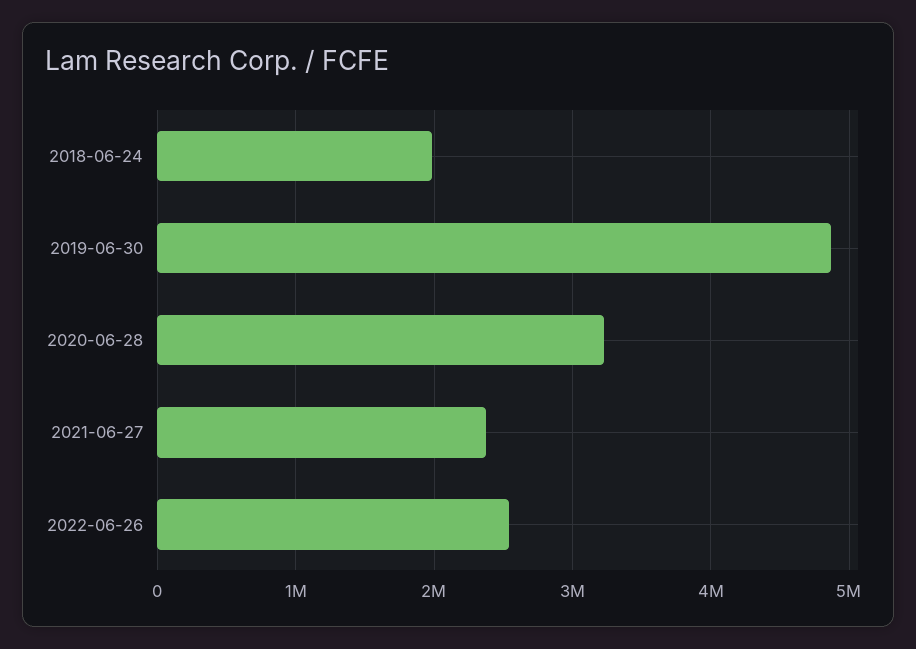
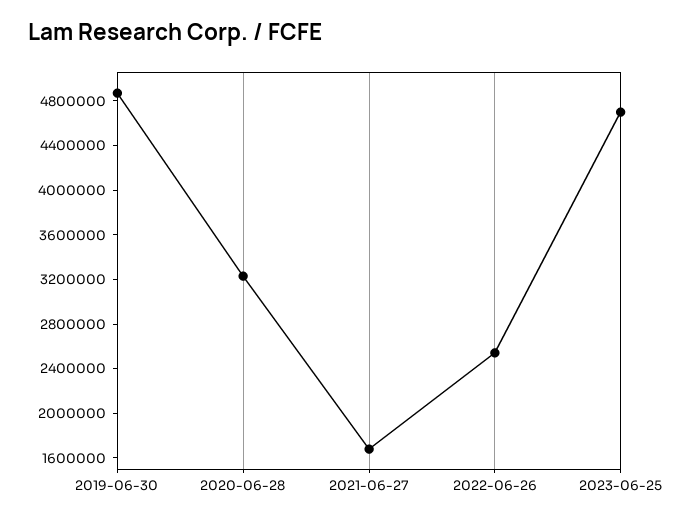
2018-06-24: 2000000 -> none
2021-06-27: 2400000 -> 1700000
2023-06-25: none -> 4700000

